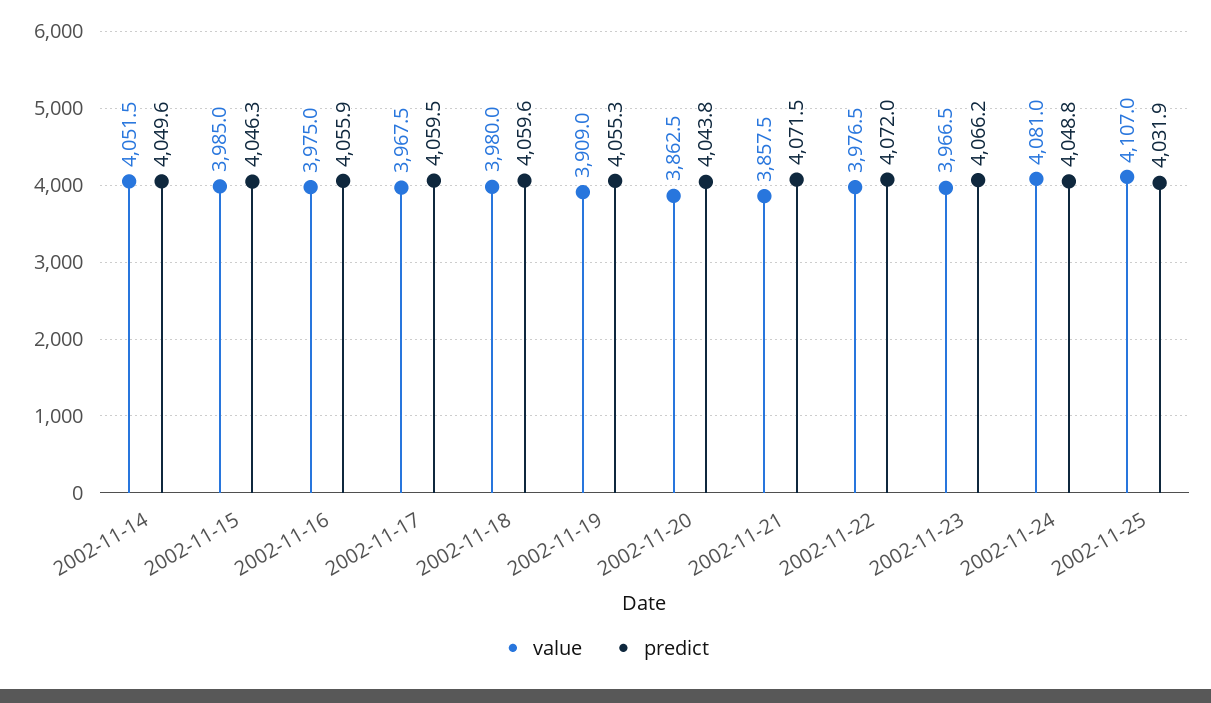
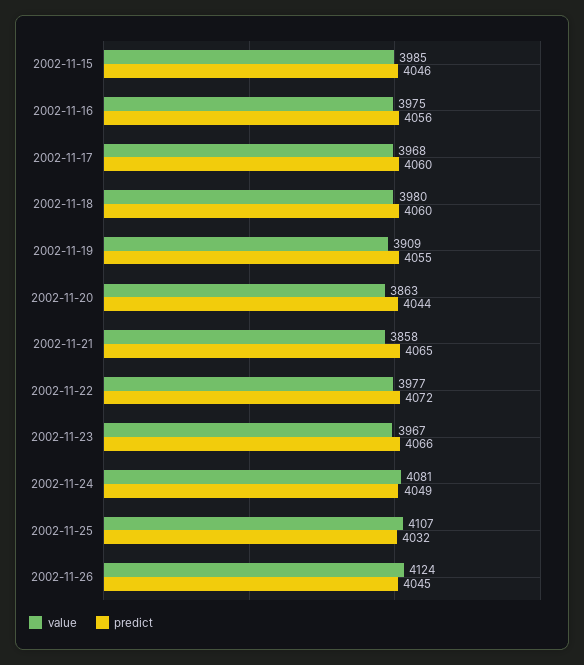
value, 2002-11-14: 4051.5 -> none
predict, 2002-11-14: 4049.6 -> none
predict, 2002-11-21: 4071.5 -> 4065
value, 2002-11-26: none -> 4124
predict, 2002-11-26: none -> 4045

